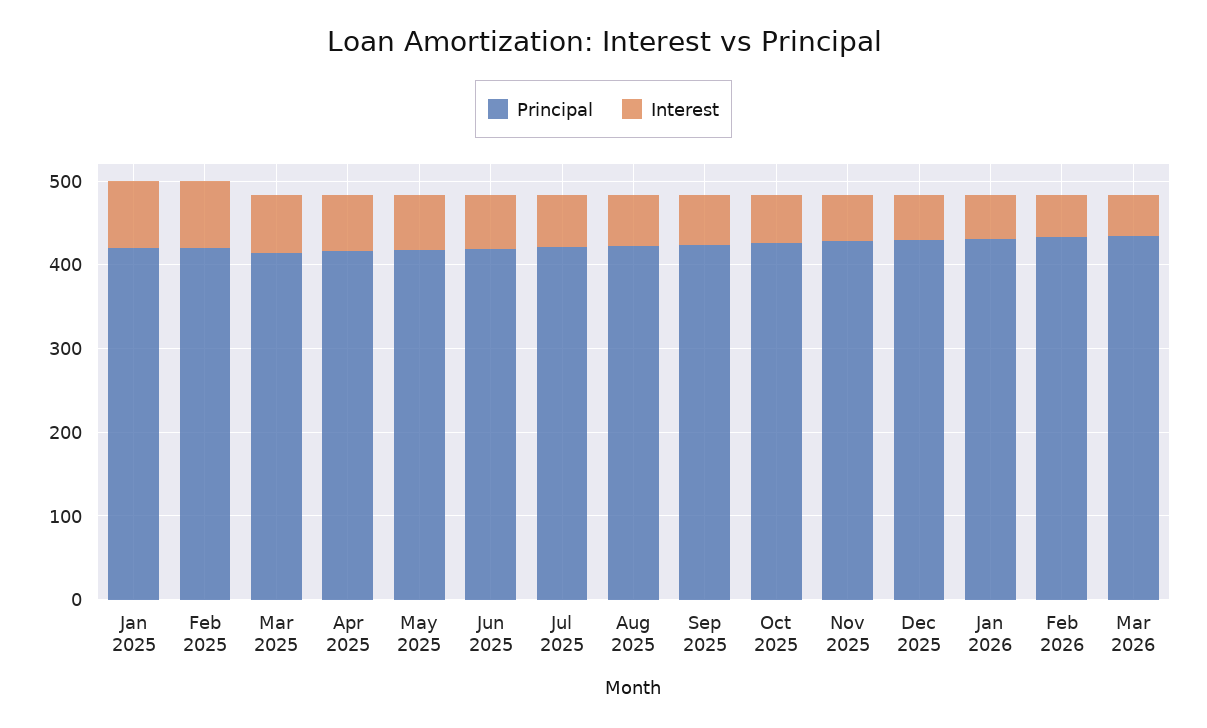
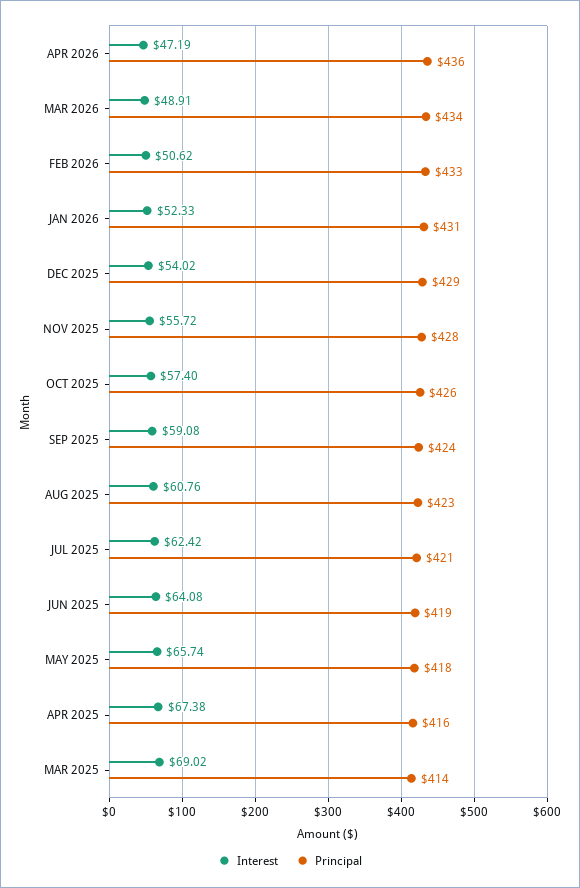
Principal, Jan 2025: 420 -> none
Interest, Jan 2025: 80 -> none
Principal, Feb 2025: 420 -> none
Interest, Feb 2025: 80 -> none
Interest, APR 2026: none -> 47.19
Principal, APR 2026: none -> 436

